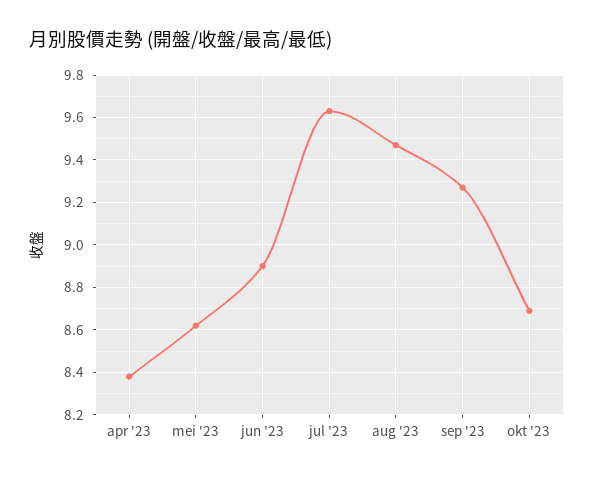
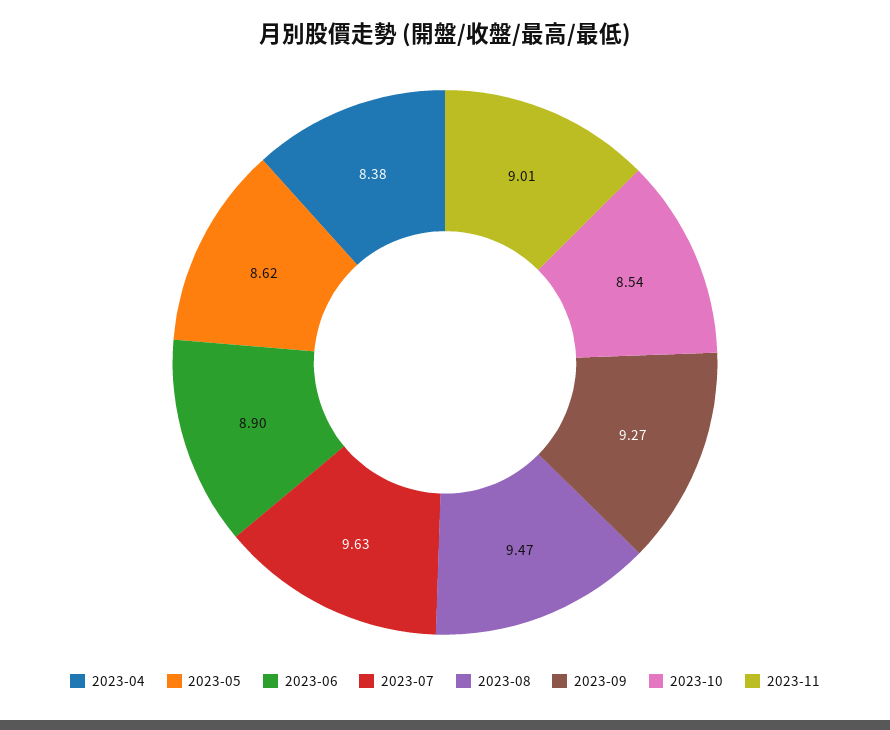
okt '23: 8.7 -> 8.54
2023-11: none -> 9.01

